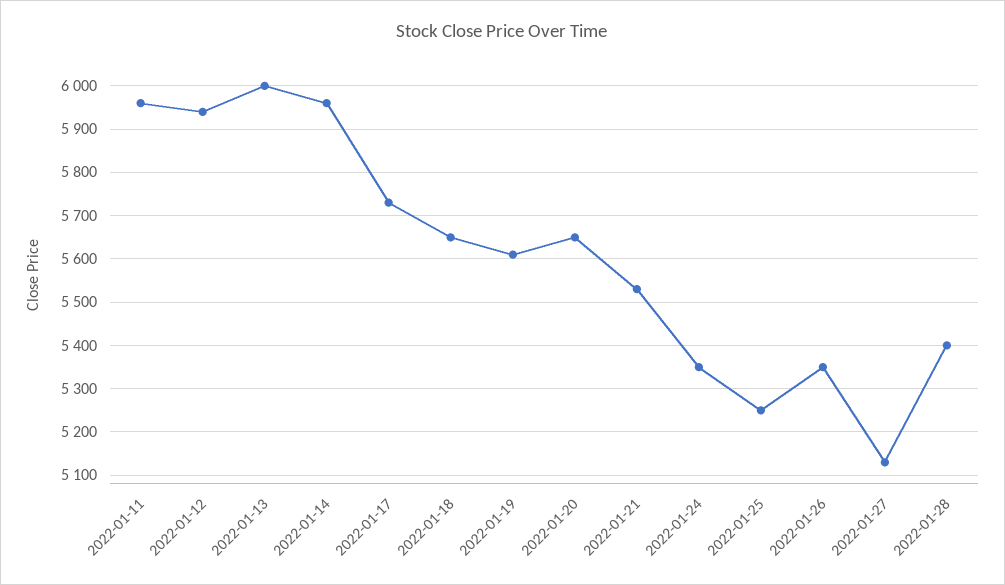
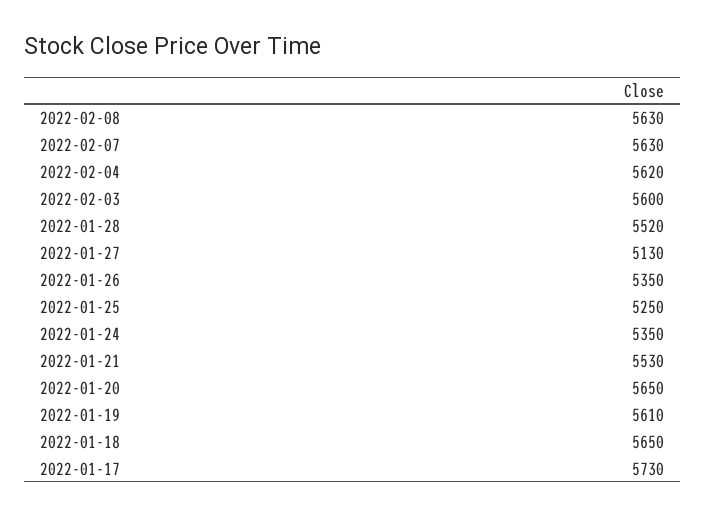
2022-01-11: 5960 -> none
2022-01-12: 5940 -> none
2022-01-13: 6000 -> none
2022-01-14: 5960 -> none
2022-01-28: 5400 -> 5520
2022-02-08: none -> 5630
2022-02-07: none -> 5630
2022-02-04: none -> 5620
2022-02-03: none -> 5600

